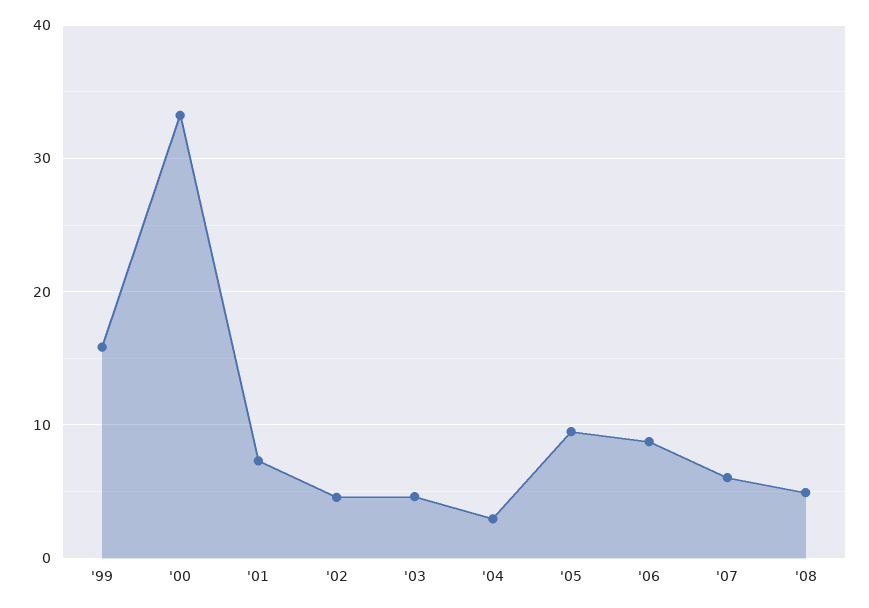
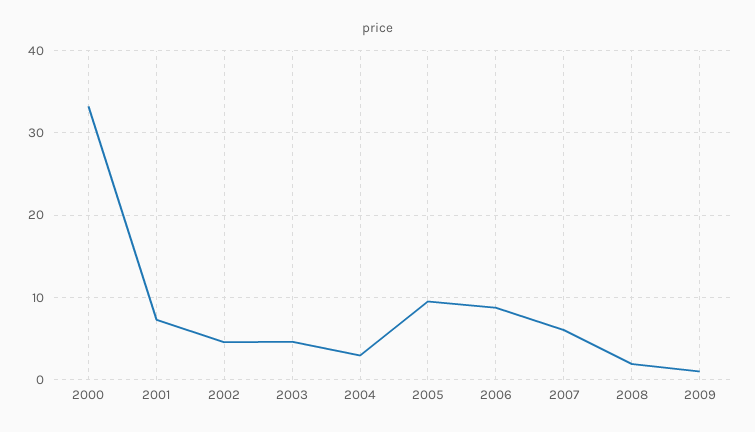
'99: 16 -> none
'08: 5 -> 2
2009: none -> 1

